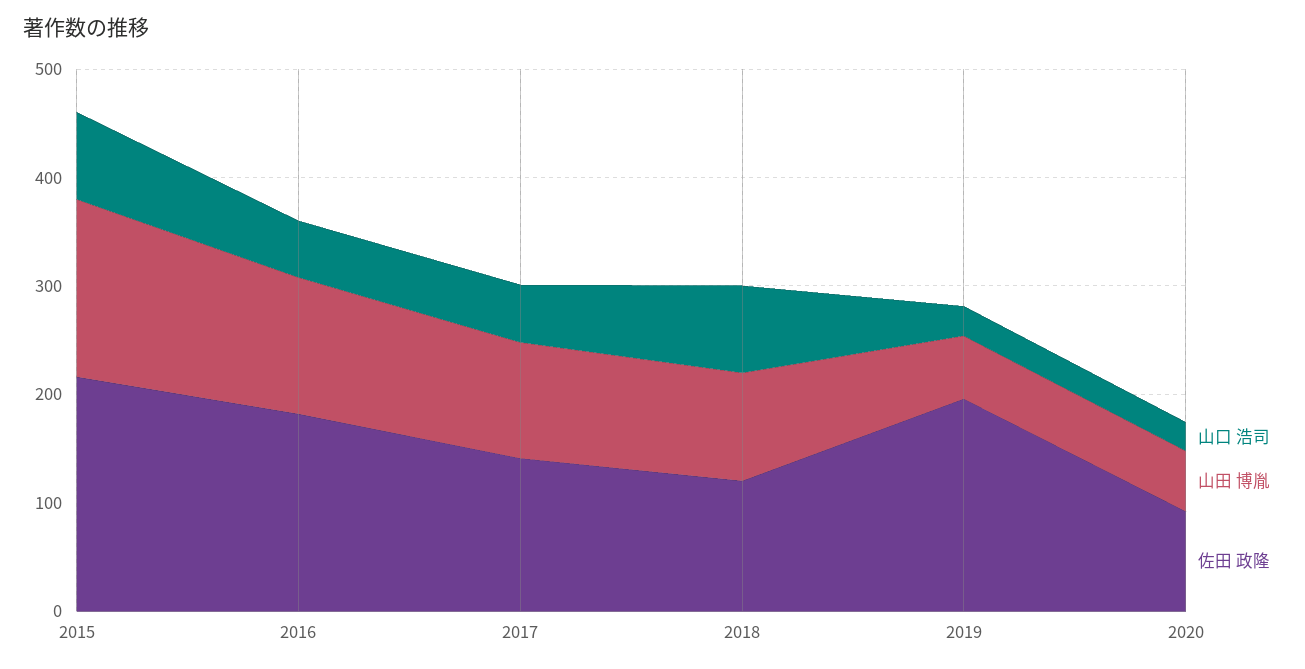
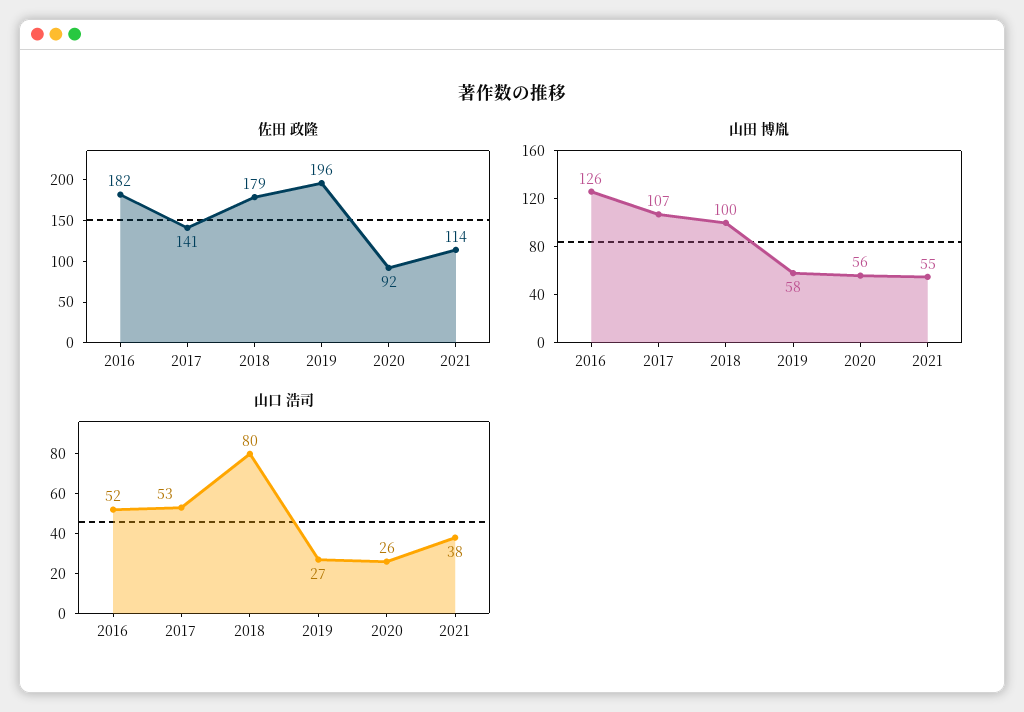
山口 浩司, 2015: 80 -> none
山田 博胤, 2015: 160 -> none
佐田 政隆, 2015: 220 -> none
佐田 政隆, 2018: 120 -> 179
佐田 政隆, 2021: none -> 114
山田 博胤, 2021: none -> 55
山口 浩司, 2021: none -> 38

